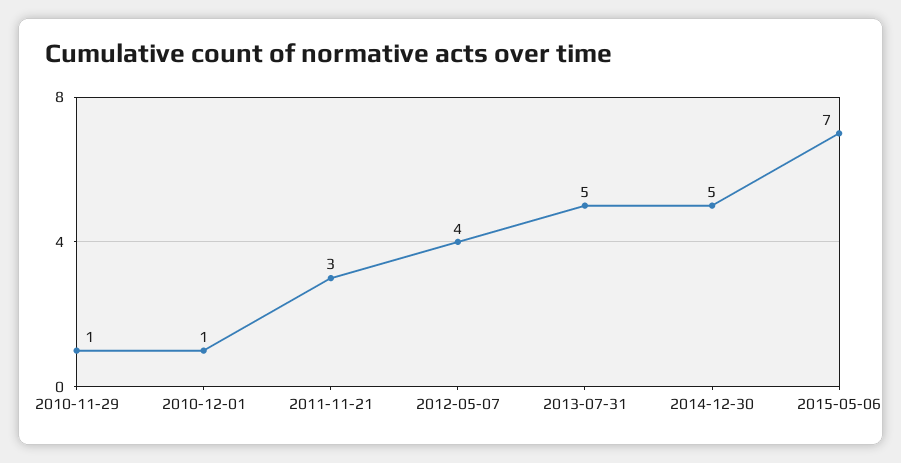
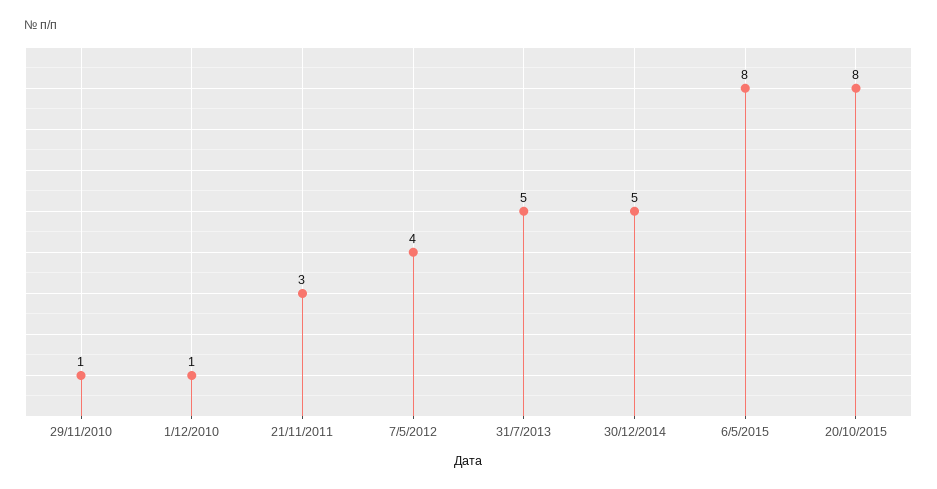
2015-05-06: 7 -> 8
20/10/2015: none -> 8

